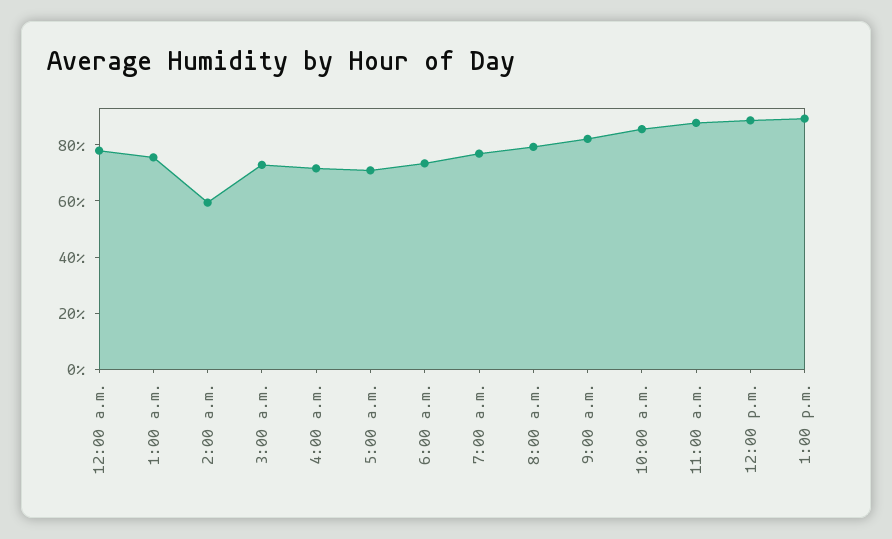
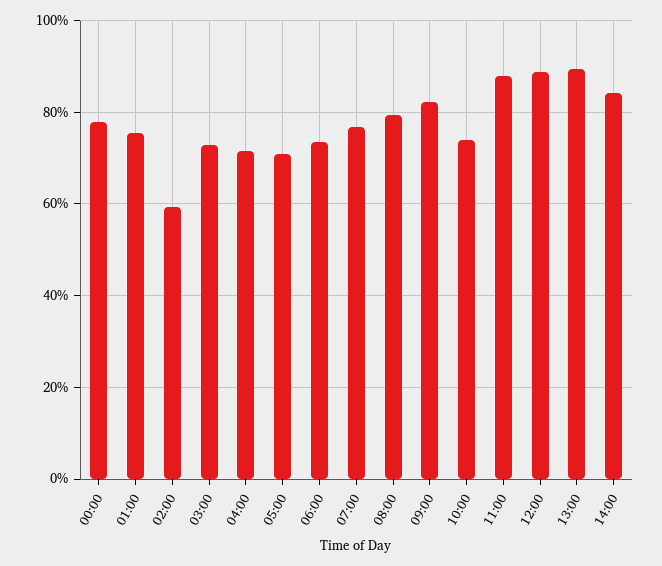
10:00 a.m.: 85 -> 74
14:00: none -> 84

